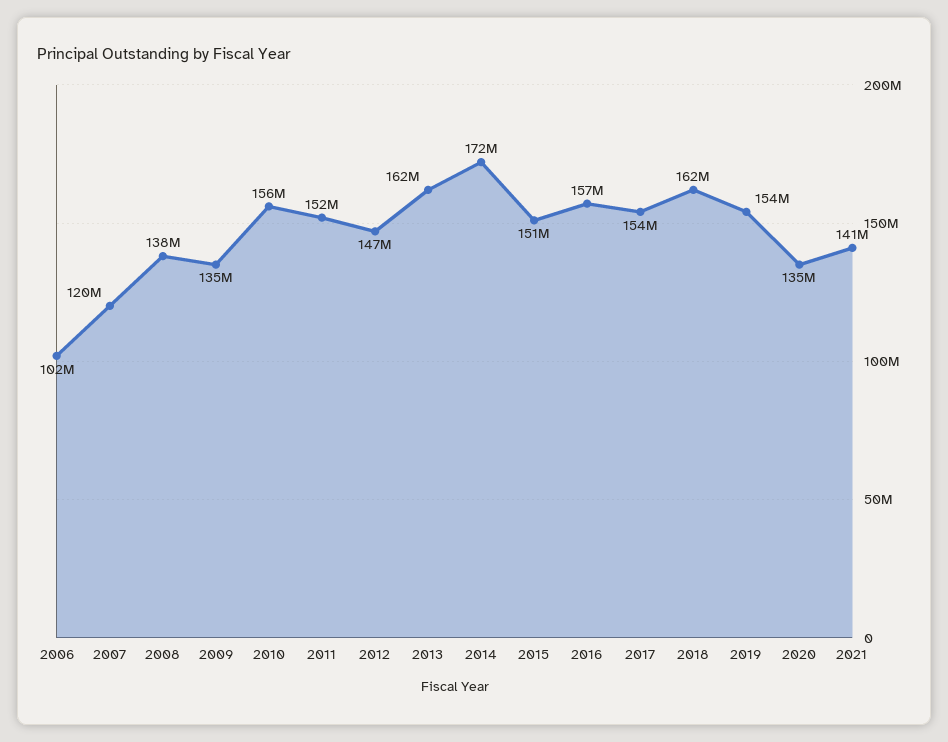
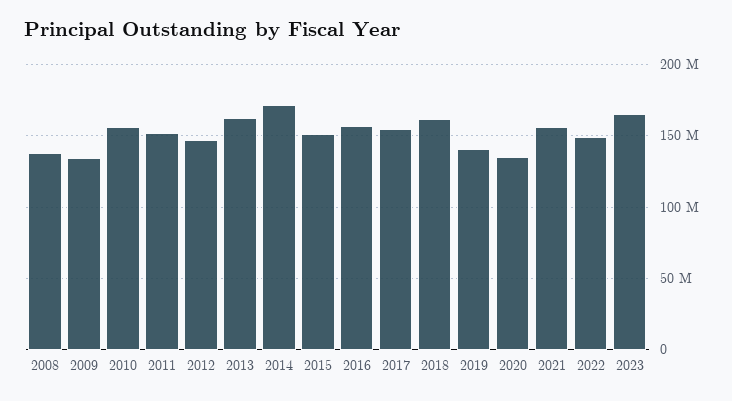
2006: 102000000 -> none
2007: 120000000 -> none
2019: 154000000 -> 140000000
2021: 141000000 -> 155000000
2022: none -> 150000000
2023: none -> 165000000

